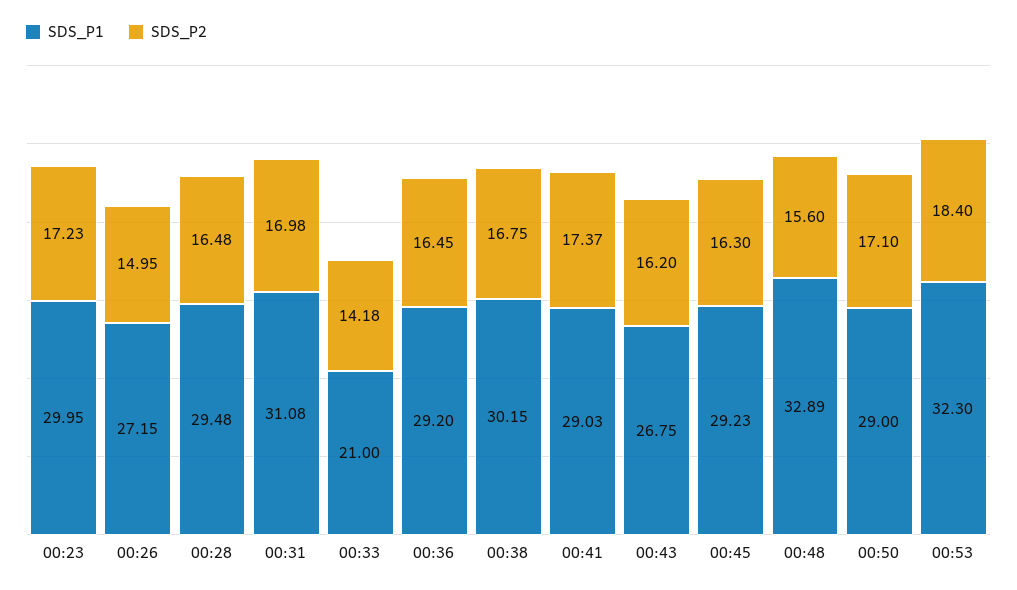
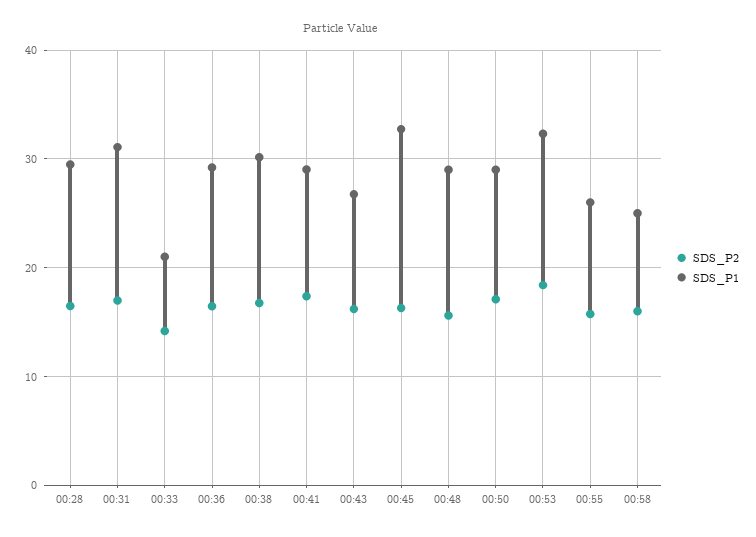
SDS_P1, 00:23: 29.95 -> none
SDS_P2, 00:23: 17.23 -> none
SDS_P1, 00:26: 27.15 -> none
SDS_P2, 00:26: 14.95 -> none
SDS_P1, 00:45: 29.23 -> 33
SDS_P1, 00:48: 32.89 -> 29
SDS_P2, 00:55: none -> 16
SDS_P1, 00:55: none -> 26
SDS_P2, 00:58: none -> 16
SDS_P1, 00:58: none -> 25

